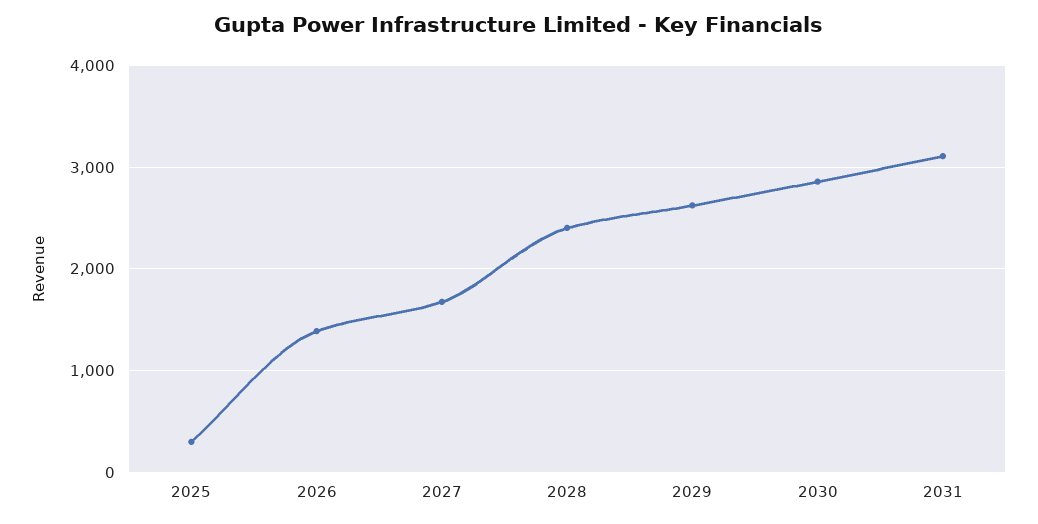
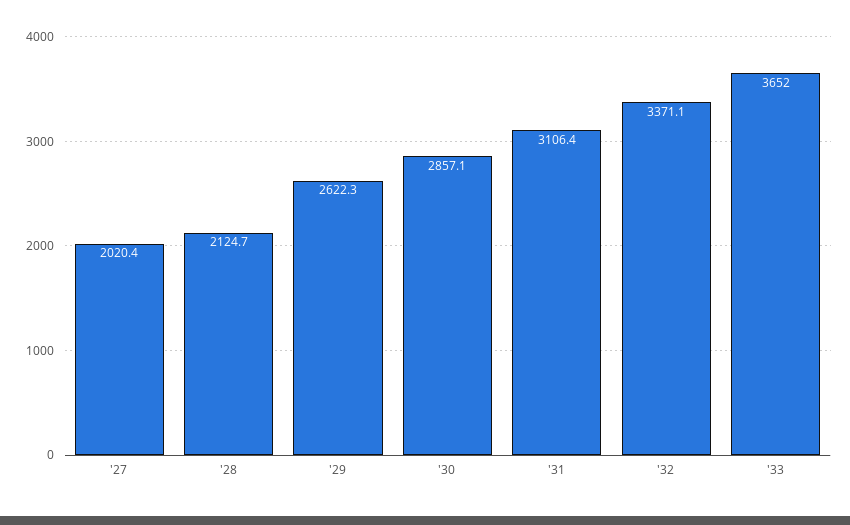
2025: 300 -> none
2026: 1400 -> none
2027: 1700 -> 2020.4
2028: 2400 -> 2124.7
'32: none -> 3371.1
'33: none -> 3652

